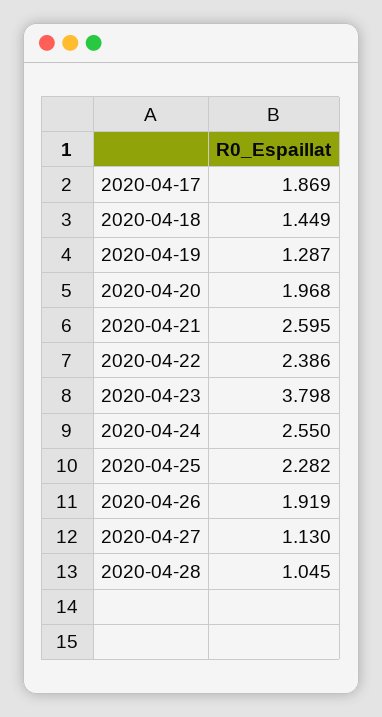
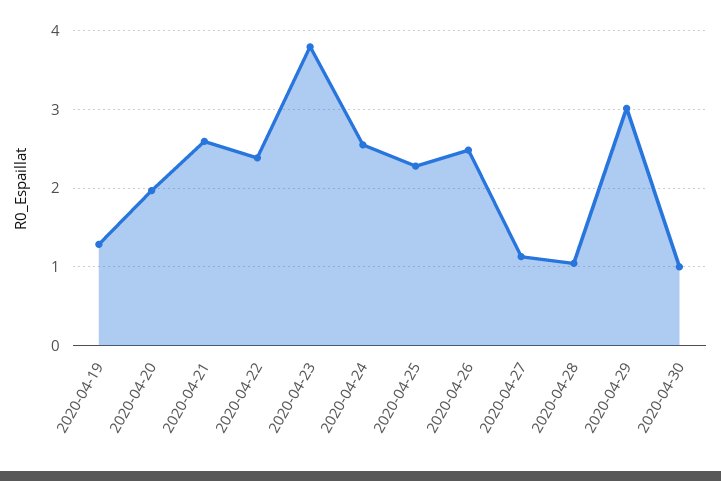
2020-04-17: 1.869 -> none
2020-04-18: 1.449 -> none
2020-04-26: 1.919 -> 2.5
2020-04-29: none -> 3
2020-04-30: none -> 1

